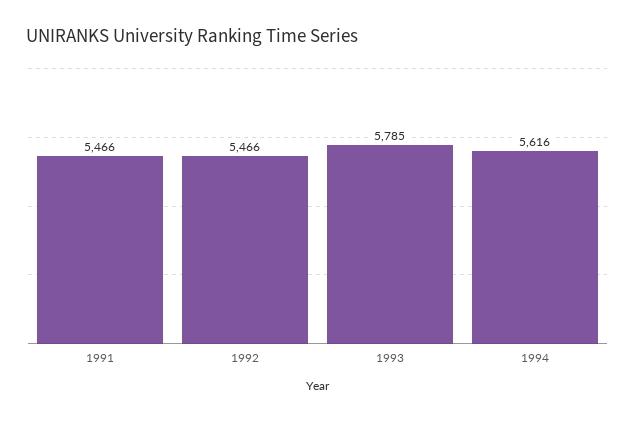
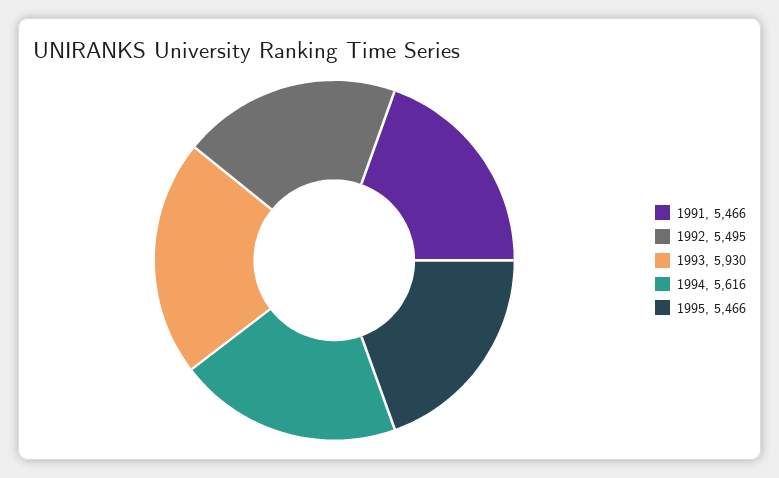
1992: 5466 -> 5495
1993: 5785 -> 5930
1995: none -> 5466

